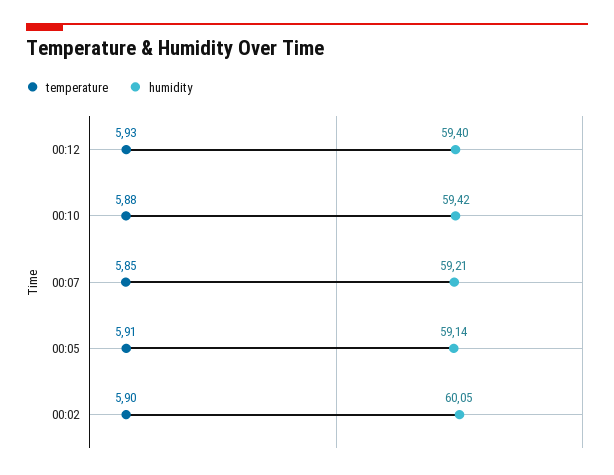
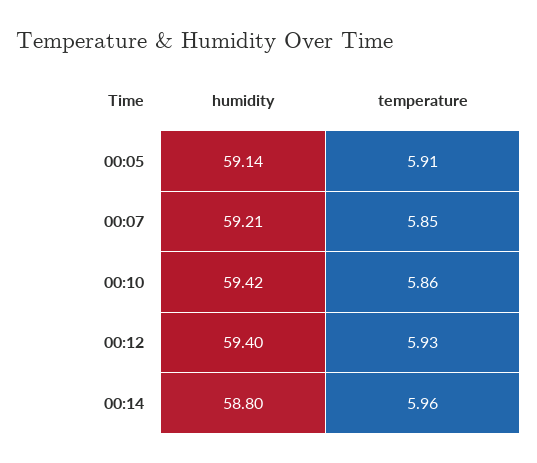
temperature, 00:10: 5.88 -> 5.86
temperature, 00:02: 5.9 -> none
humidity, 00:02: 60.05 -> none
humidity, 00:14: none -> 58.8
temperature, 00:14: none -> 5.96

